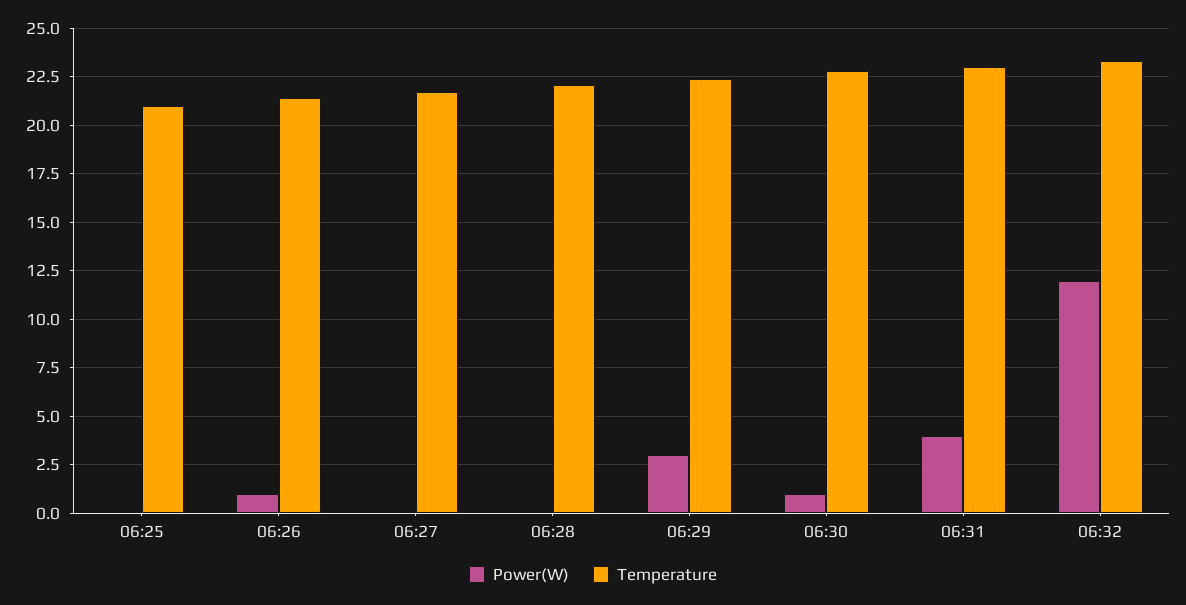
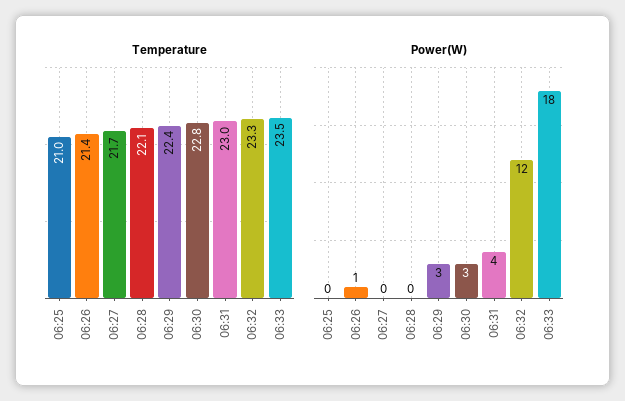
Power(W), 06:30: 1 -> 3
Temperature, 06:33: none -> 23.5
Power(W), 06:33: none -> 18

